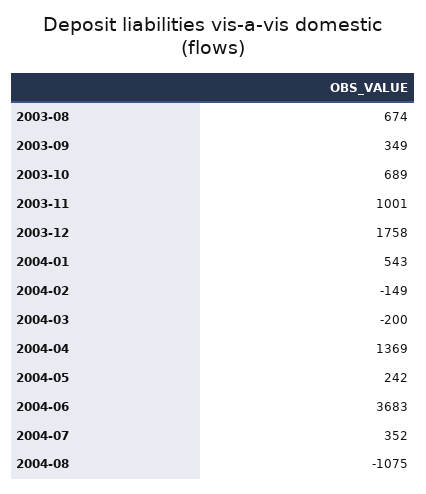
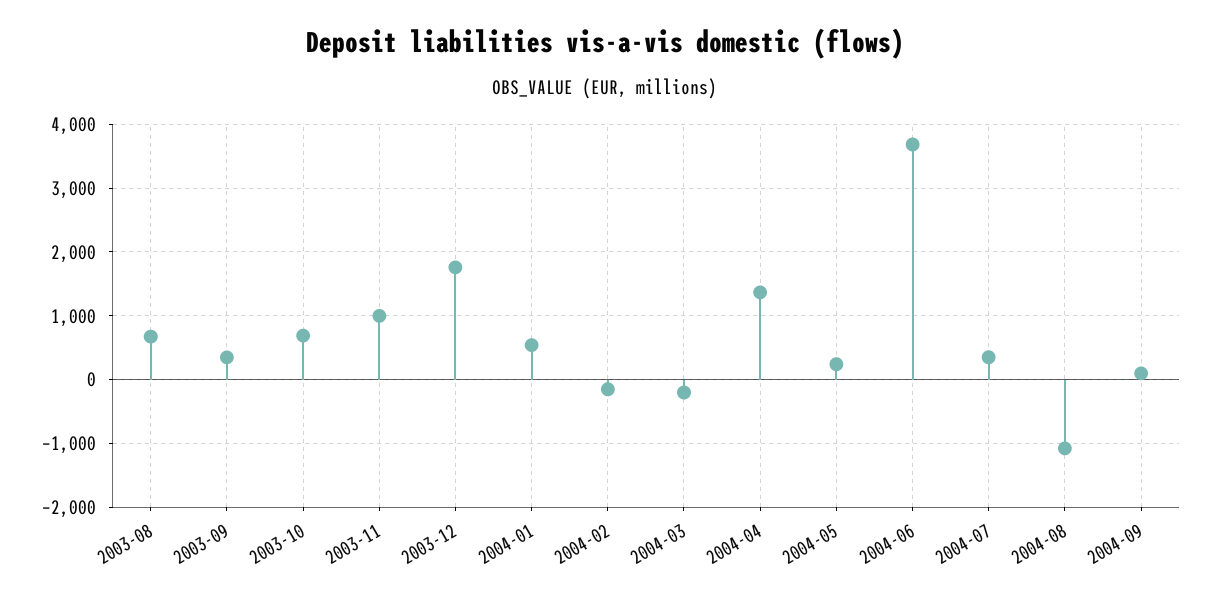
2004-09: none -> 100

